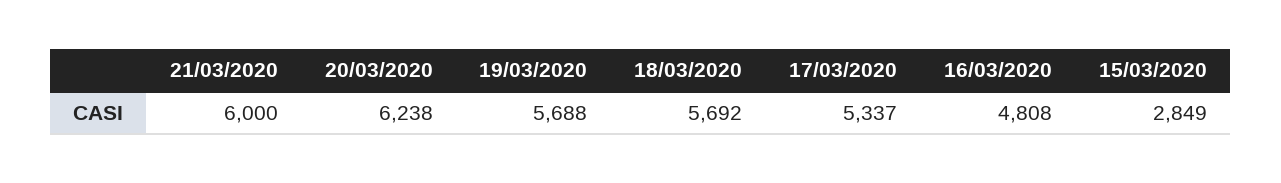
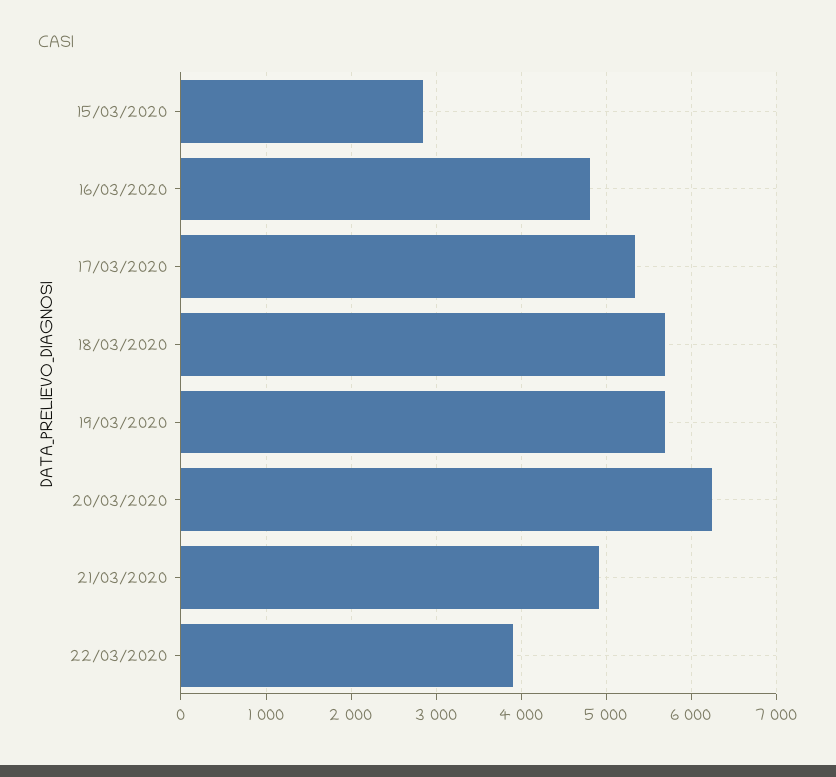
21/03/2020: 6000 -> 4900
22/03/2020: none -> 3900

